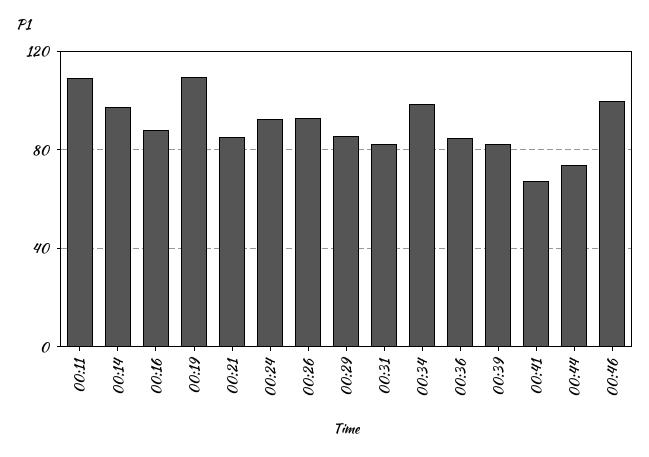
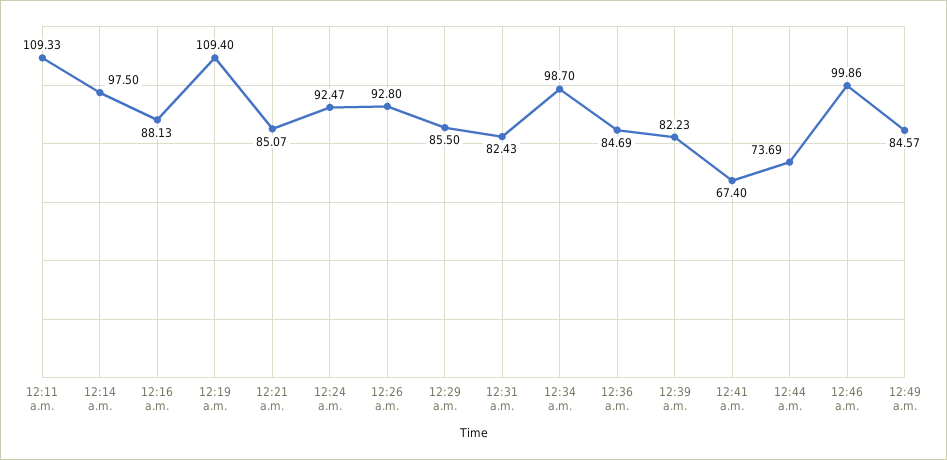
12:49 a.m.: none -> 84.57

